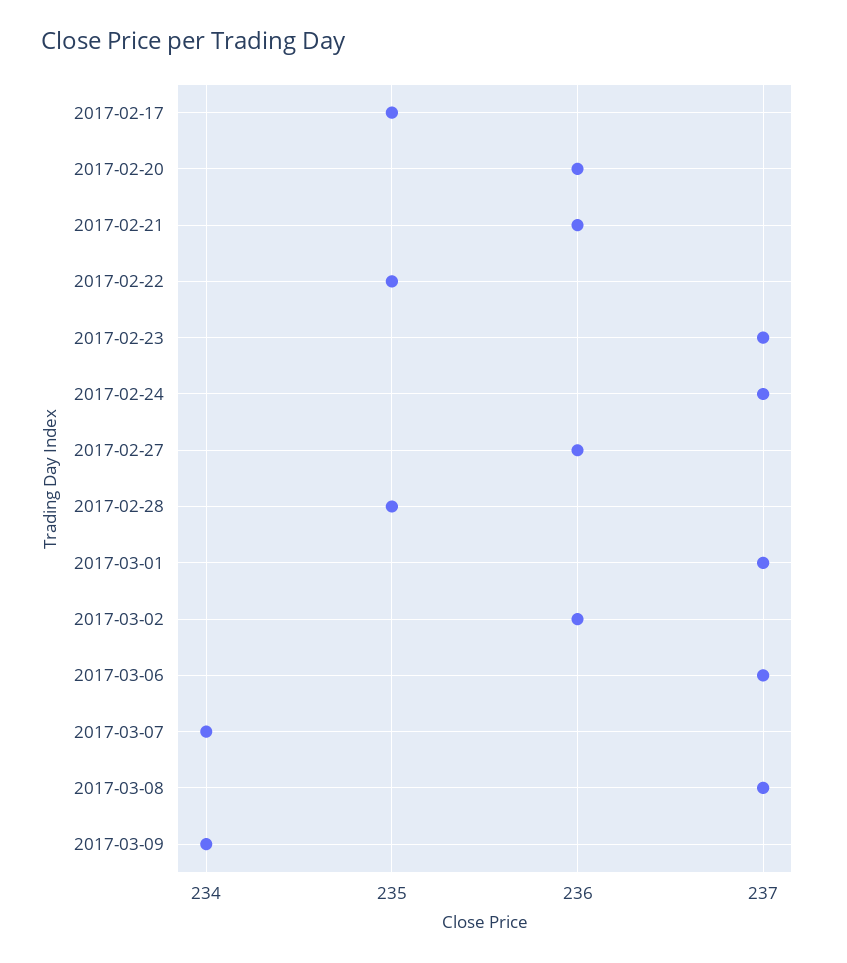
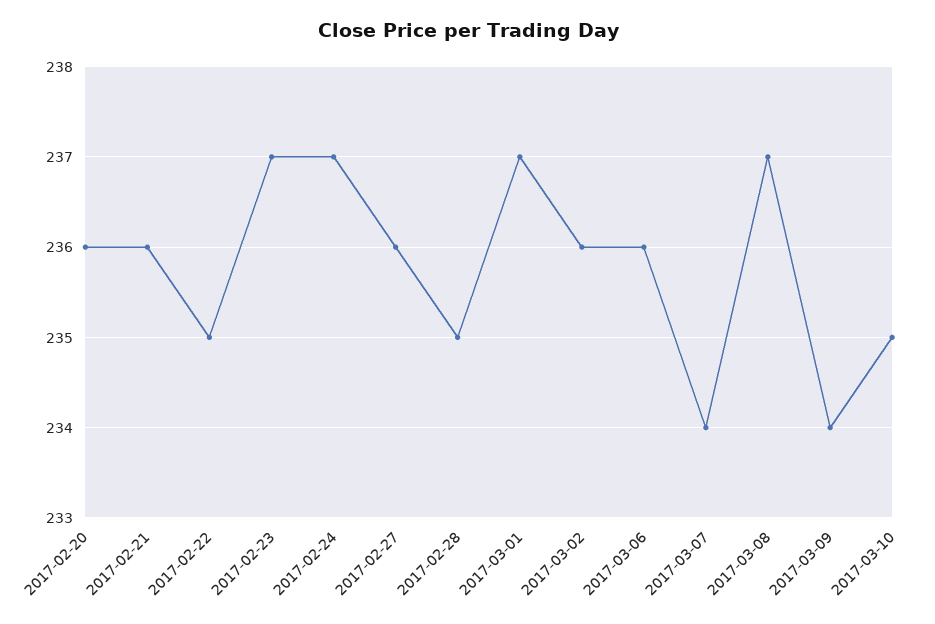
2017-02-17: 235 -> none
2017-03-06: 237 -> 236
2017-03-10: none -> 235

